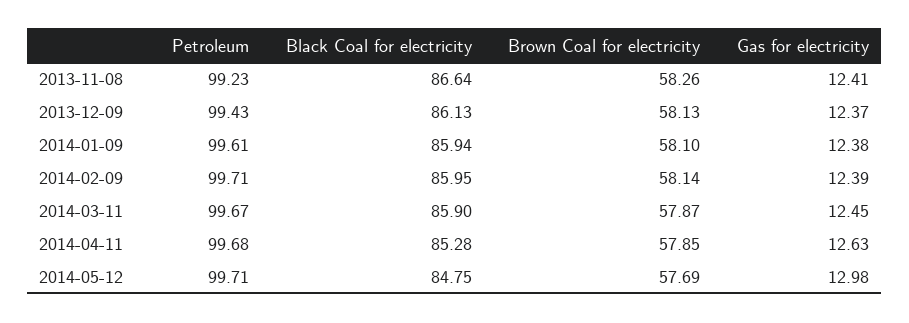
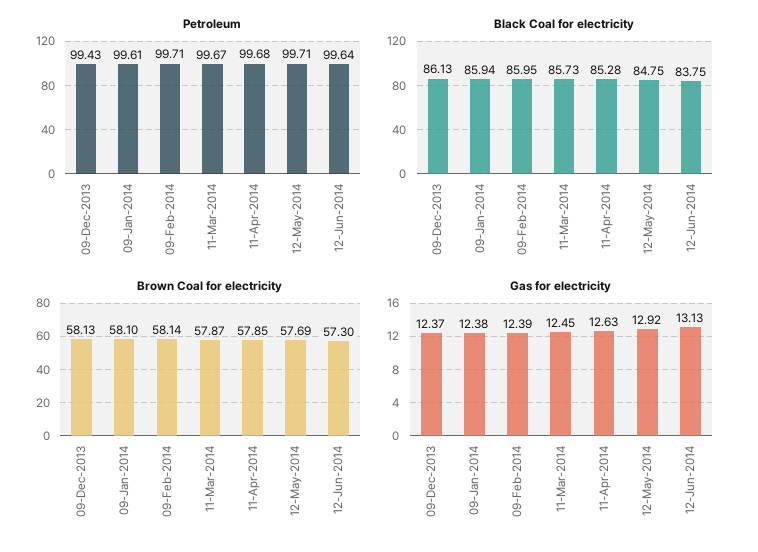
Petroleum, 2013-11-08: 99.23 -> none
Black Coal for electricity, 2013-11-08: 86.64 -> none
Brown Coal for electricity, 2013-11-08: 58.26 -> none
Gas for electricity, 2013-11-08: 12.41 -> none
Black Coal for electricity, 2014-03-11: 85.9 -> 85.73
Gas for electricity, 2014-05-12: 12.98 -> 12.92
Petroleum, 12-Jun-2014: none -> 99.64
Black Coal for electricity, 12-Jun-2014: none -> 83.75
Brown Coal for electricity, 12-Jun-2014: none -> 57.3
Gas for electricity, 12-Jun-2014: none -> 13.13

